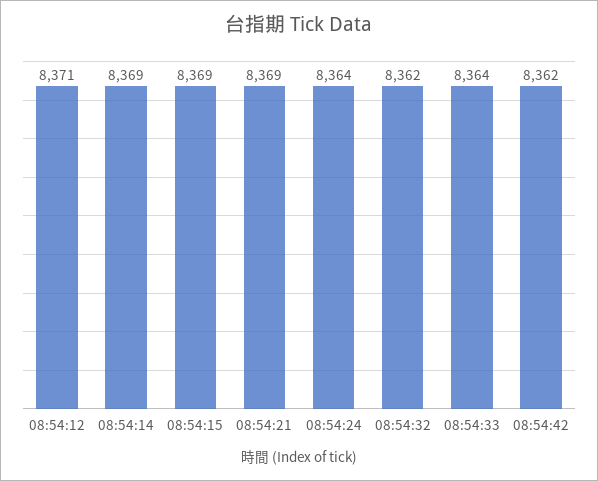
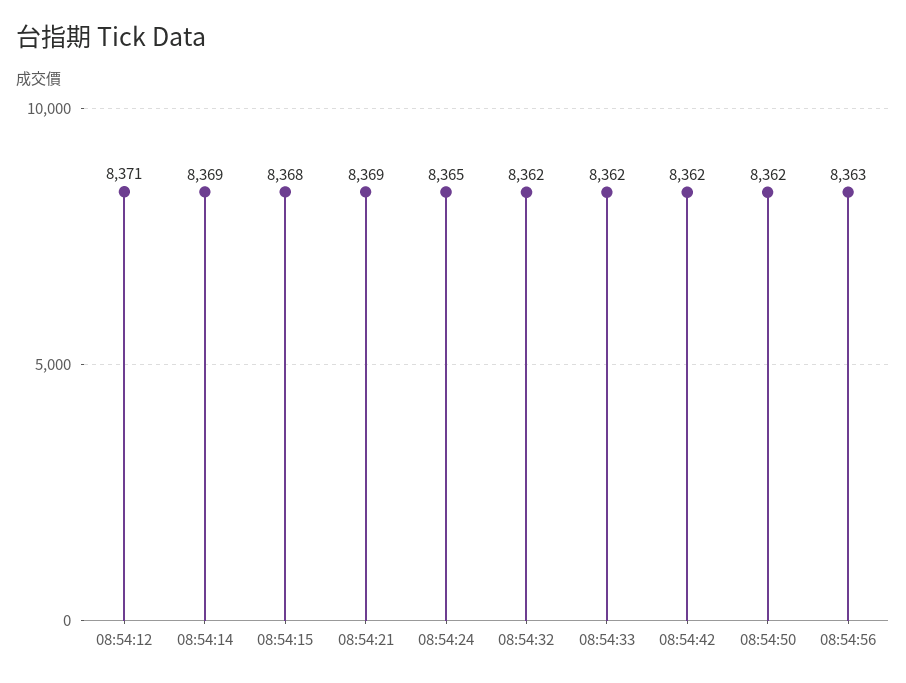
08:54:15: 8369 -> 8368
08:54:24: 8364 -> 8365
08:54:33: 8364 -> 8362
08:54:50: none -> 8362
08:54:56: none -> 8363

